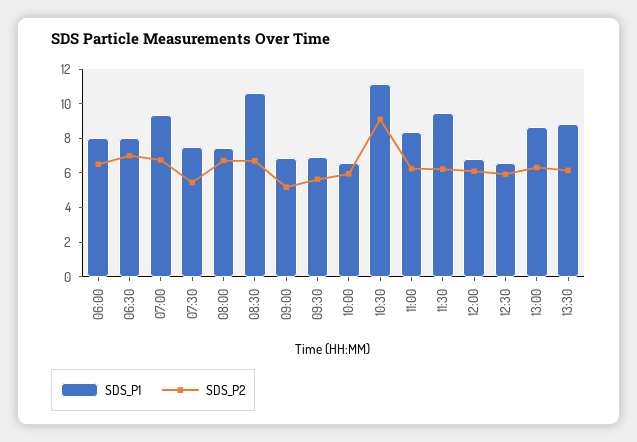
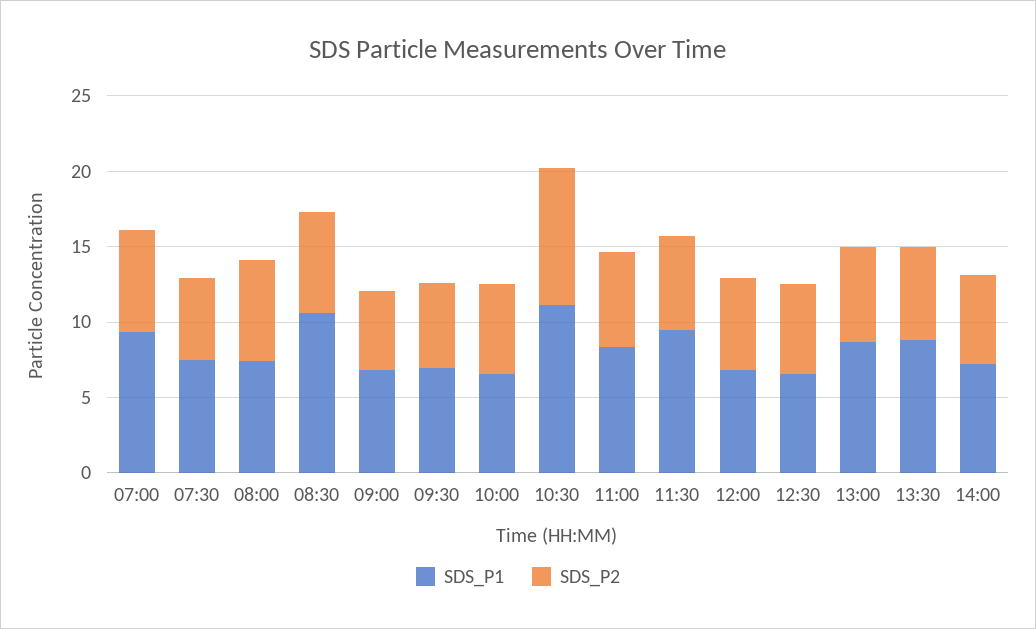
SDS_P1, 06:00: 8 -> none
SDS_P2, 06:00: 6.5 -> none
SDS_P1, 06:30: 8 -> none
SDS_P2, 06:30: 7 -> none
SDS_P1, 14:00: none -> 7
SDS_P2, 14:00: none -> 6

